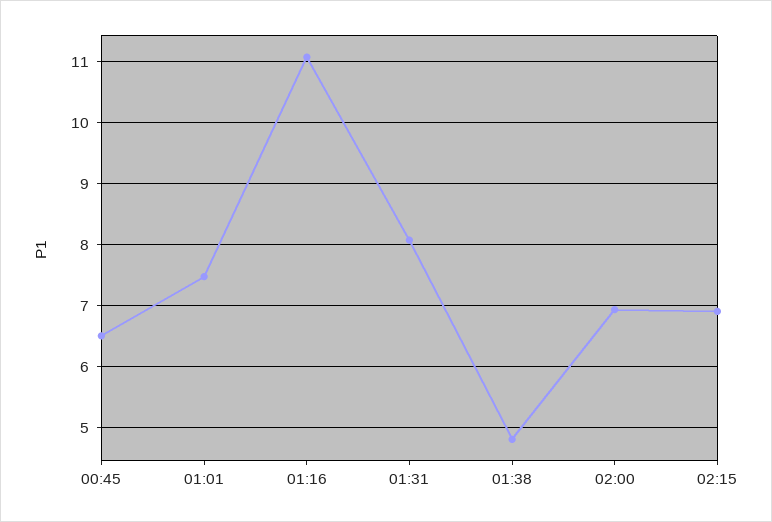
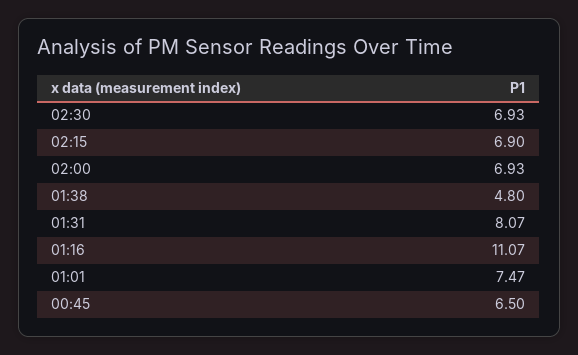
02:30: none -> 6.93

